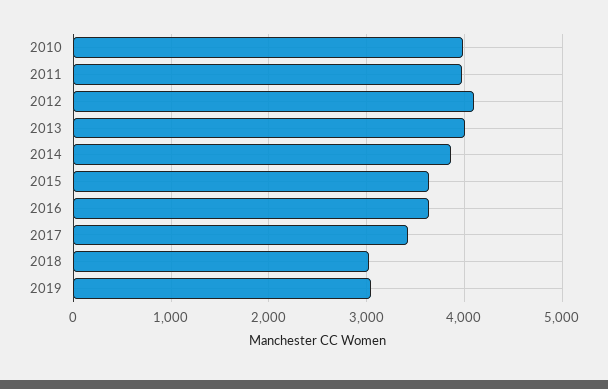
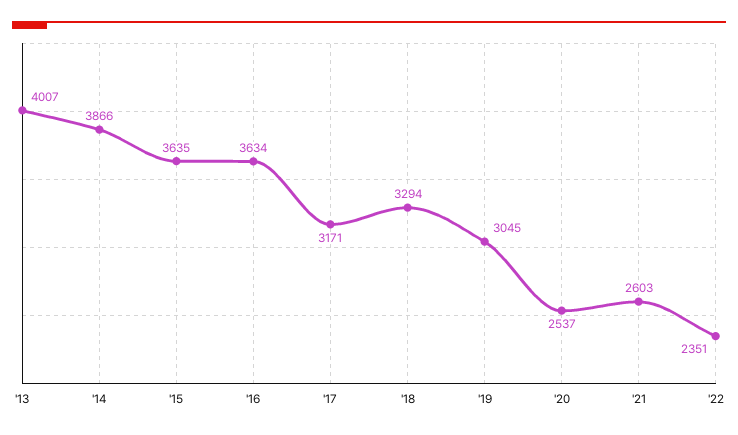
2010: 4000 -> none
2011: 4000 -> none
2012: 4100 -> none
2017: 3400 -> 3171
2018: 3000 -> 3294
'20: none -> 2537
'21: none -> 2603
'22: none -> 2351

